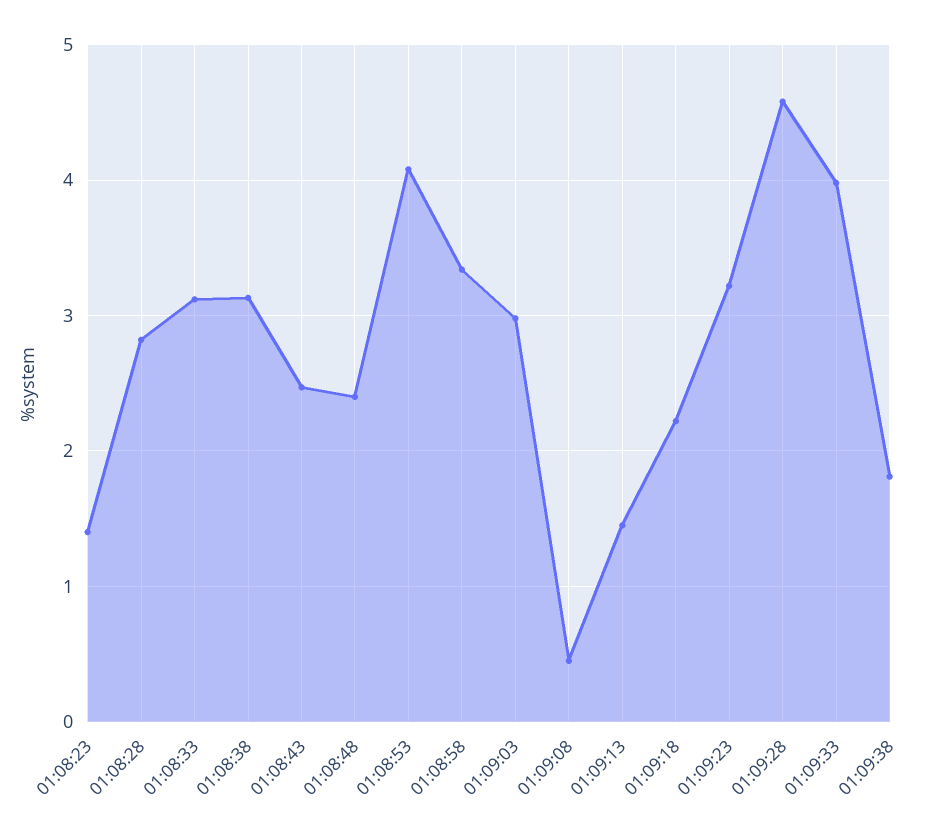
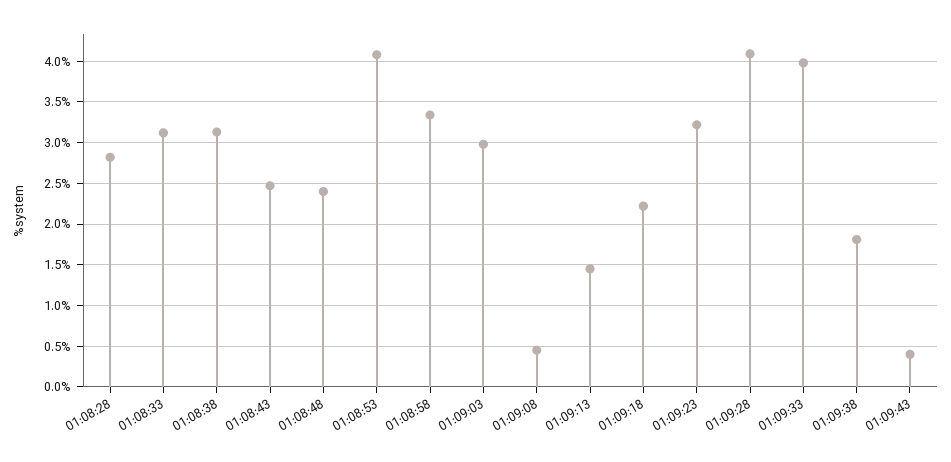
01:08:23: 1.4 -> none
01:09:28: 4.6 -> 4.1
01:09:43: none -> 0.4

